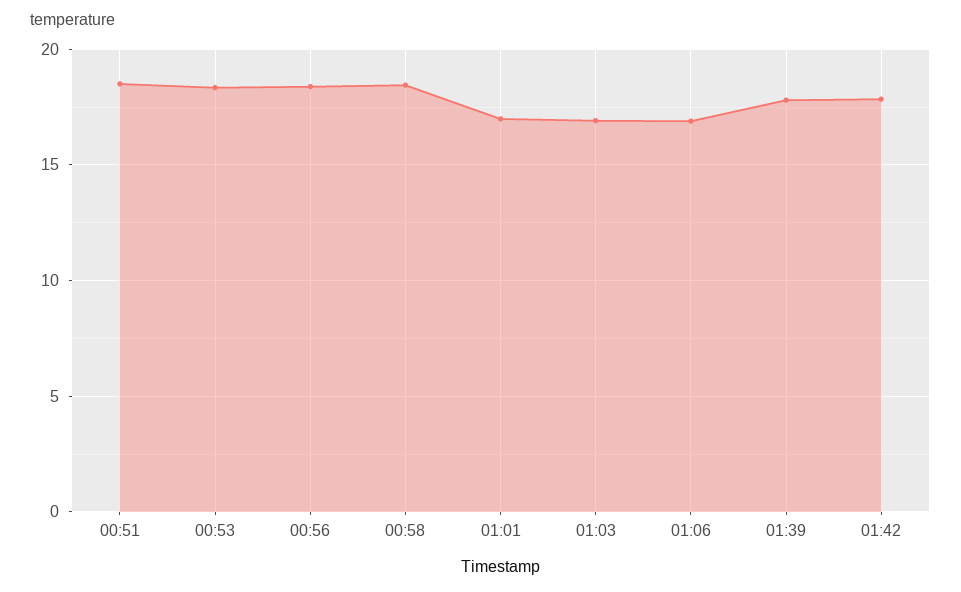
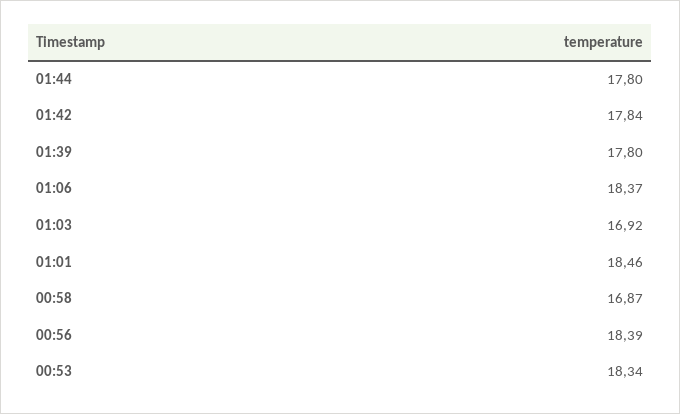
00:51: 18.5 -> none
00:58: 18.5 -> 16.87
01:01: 17 -> 18.46
01:06: 17 -> 18.37
01:44: none -> 17.8

